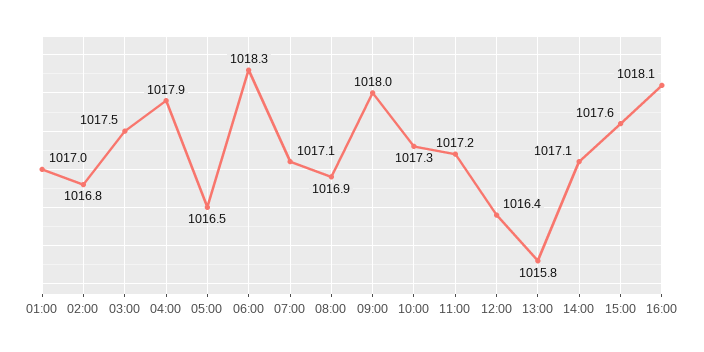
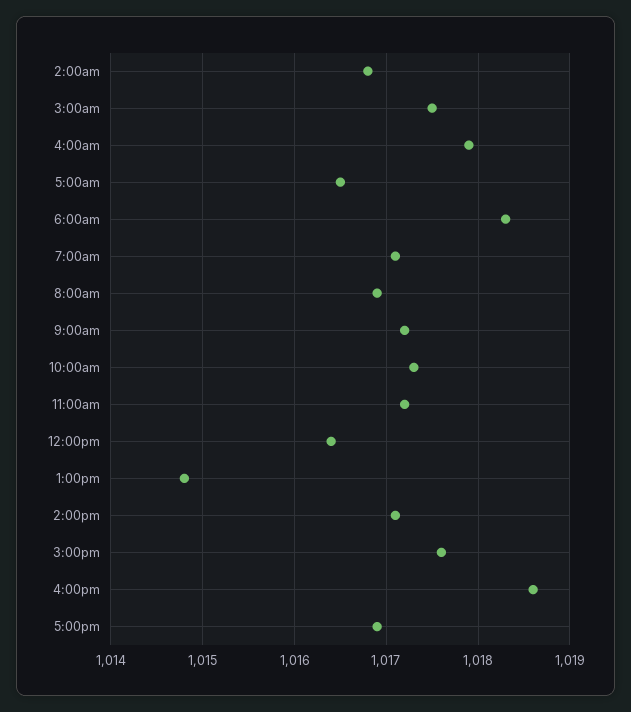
01:00: 1017 -> none
09:00: 1018 -> 1017.2
13:00: 1015.8 -> 1014.8
16:00: 1018.1 -> 1018.6
5:00pm: none -> 1016.9

